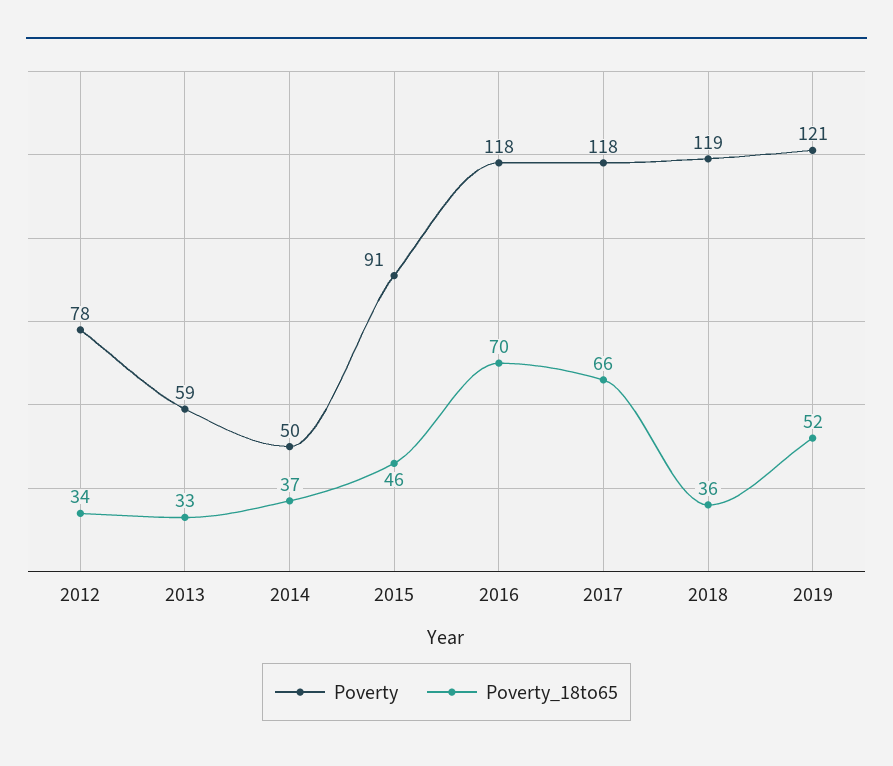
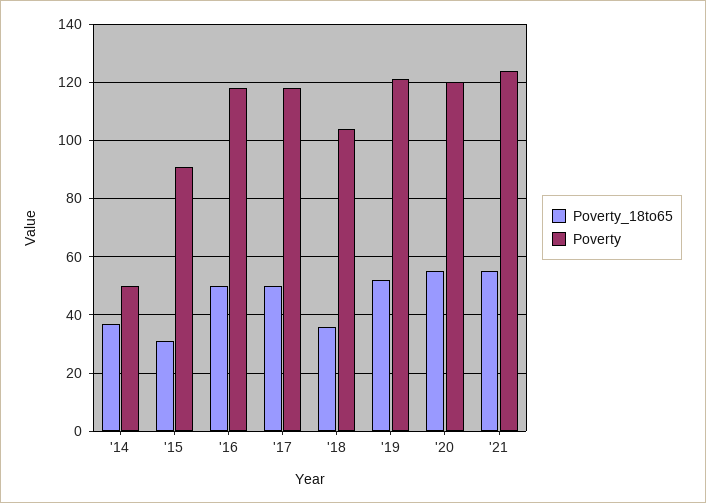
Poverty, 2012: 78 -> none
Poverty_18to65, 2012: 34 -> none
Poverty, 2013: 59 -> none
Poverty_18to65, 2013: 33 -> none
Poverty_18to65, 2015: 46 -> 30
Poverty_18to65, 2016: 70 -> 50
Poverty_18to65, 2017: 66 -> 50
Poverty, 2018: 119 -> 105
Poverty_18to65, '20: none -> 55
Poverty, '20: none -> 120
Poverty_18to65, '21: none -> 55
Poverty, '21: none -> 125

